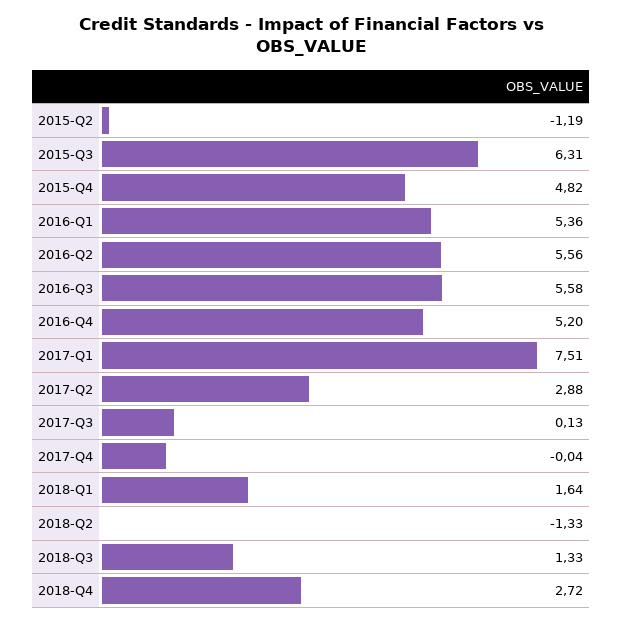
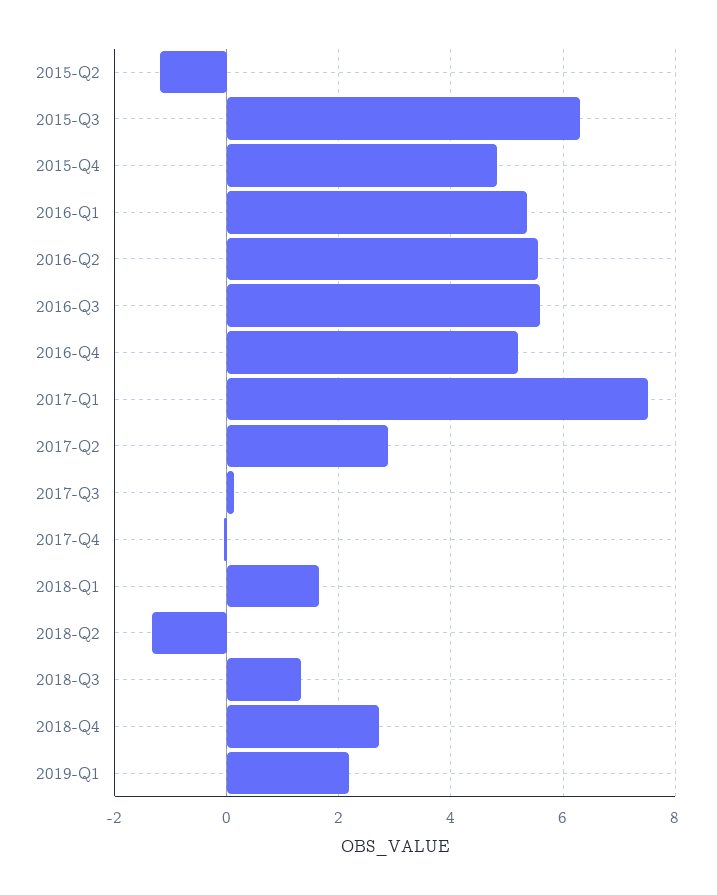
2019-Q1: none -> 2.2

